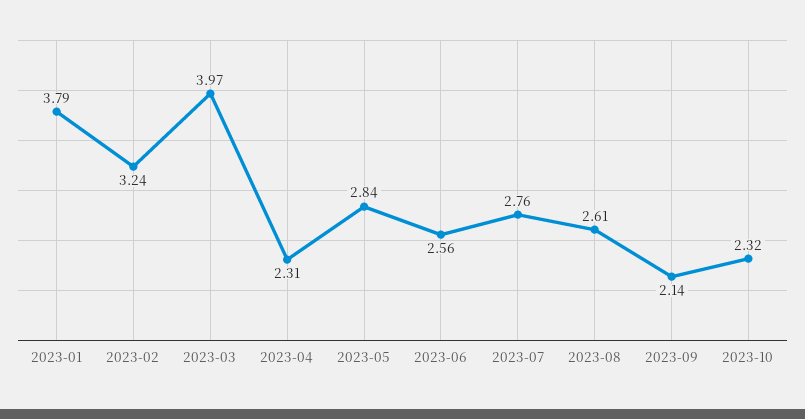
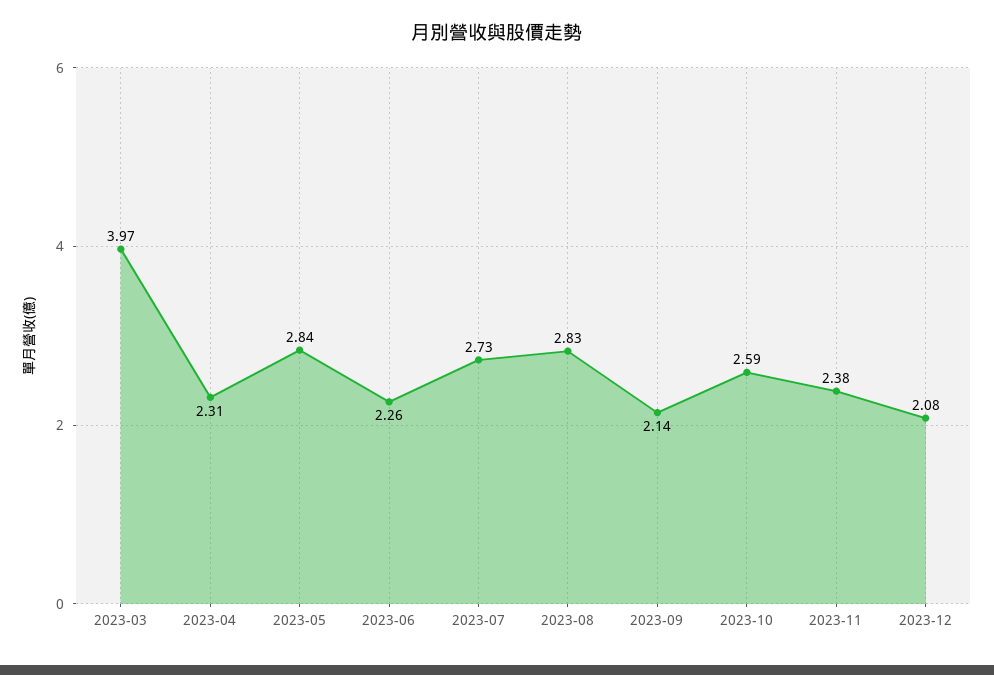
2023-01: 3.79 -> none
2023-02: 3.24 -> none
2023-06: 2.56 -> 2.26
2023-07: 2.76 -> 2.73
2023-08: 2.61 -> 2.83
2023-10: 2.32 -> 2.59
2023-11: none -> 2.38
2023-12: none -> 2.08

